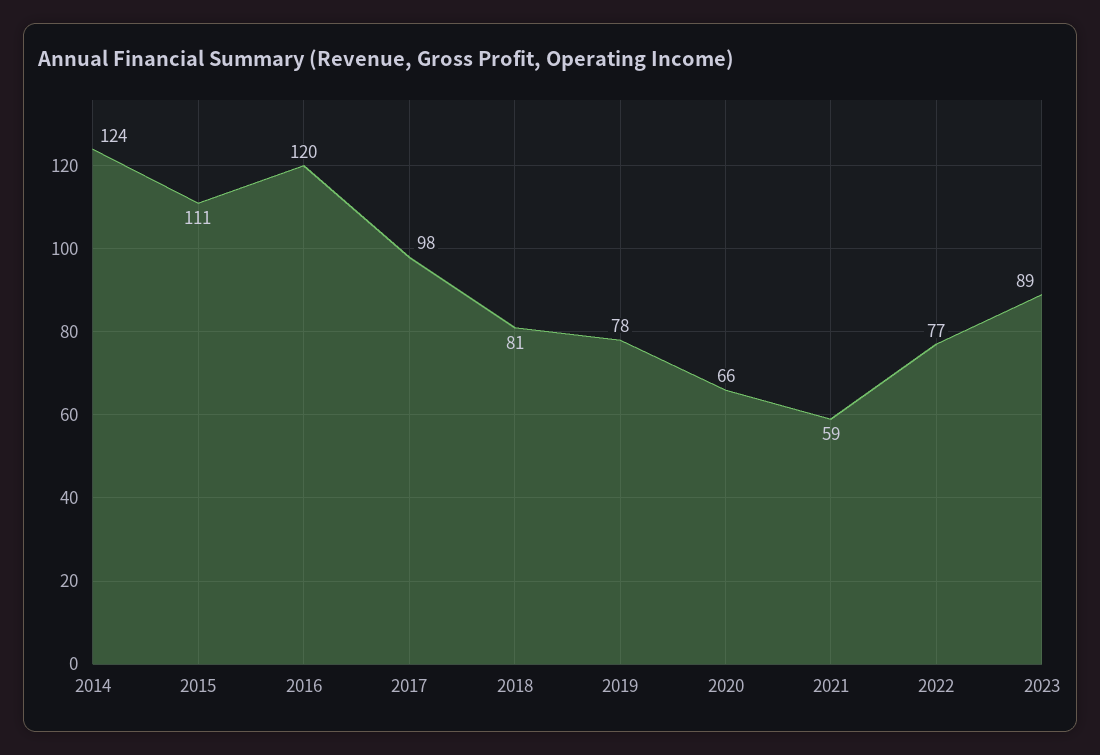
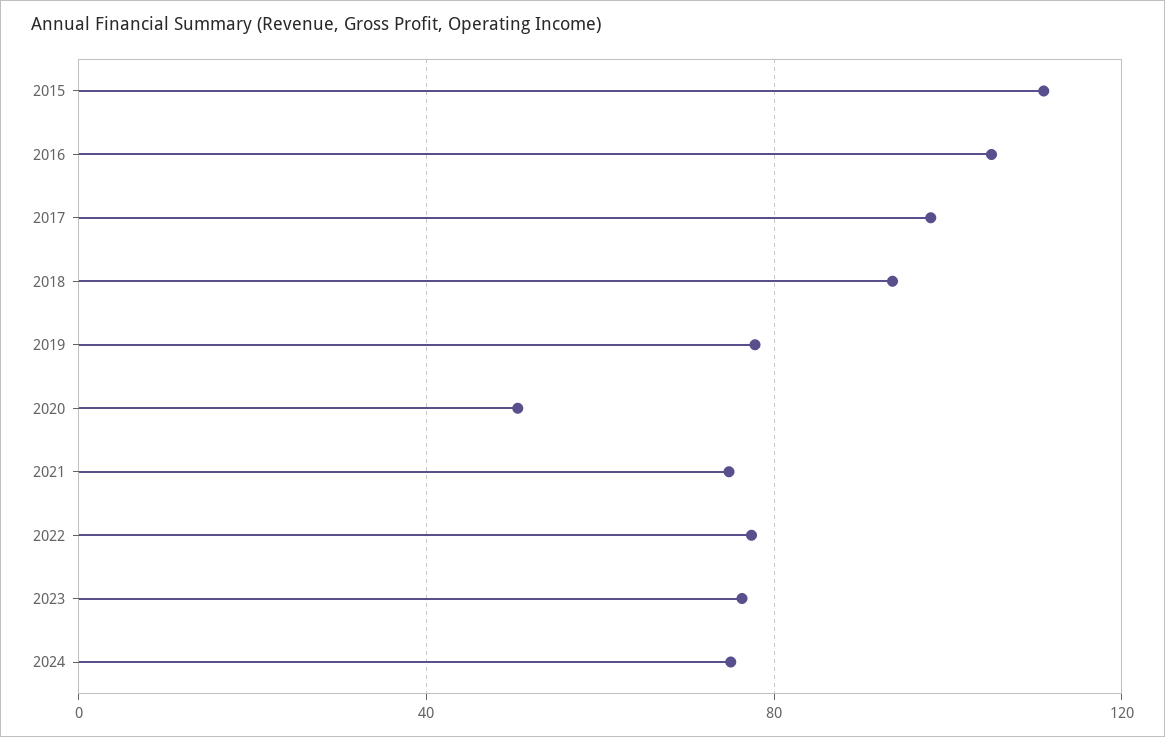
2014: 124 -> none
2016: 120 -> 105
2018: 81 -> 95
2020: 66 -> 50
2021: 59 -> 75
2023: 89 -> 75
2024: none -> 75

